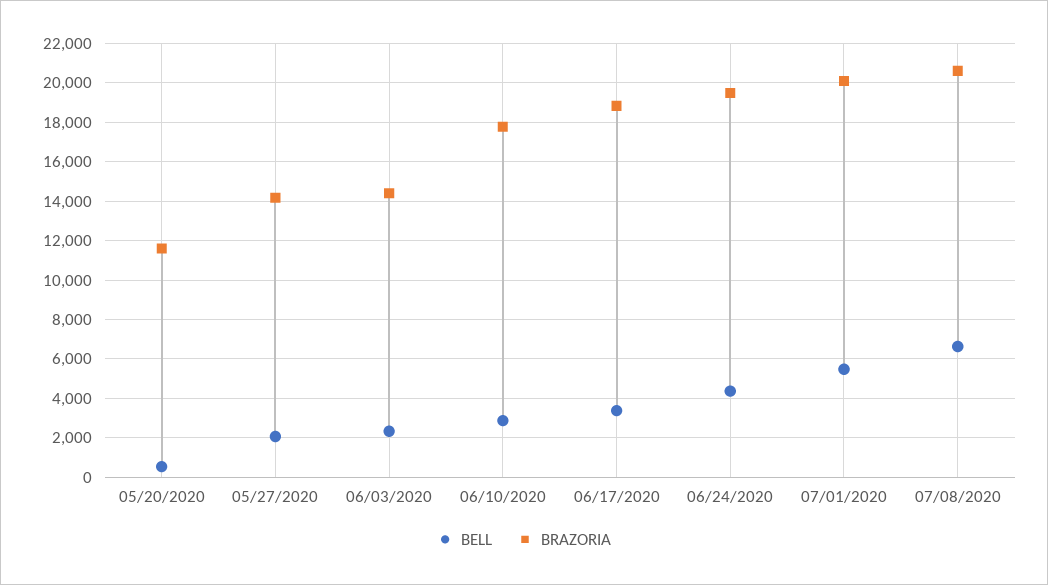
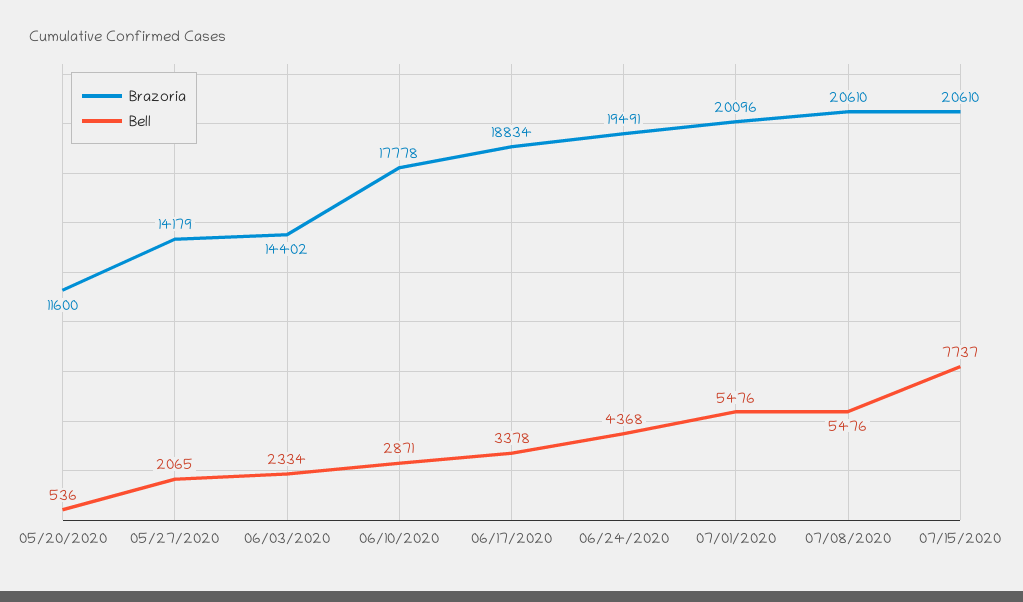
BELL, 07/08/2020: 6500 -> 5476
BRAZORIA, 07/15/2020: none -> 20610
BELL, 07/15/2020: none -> 7737

